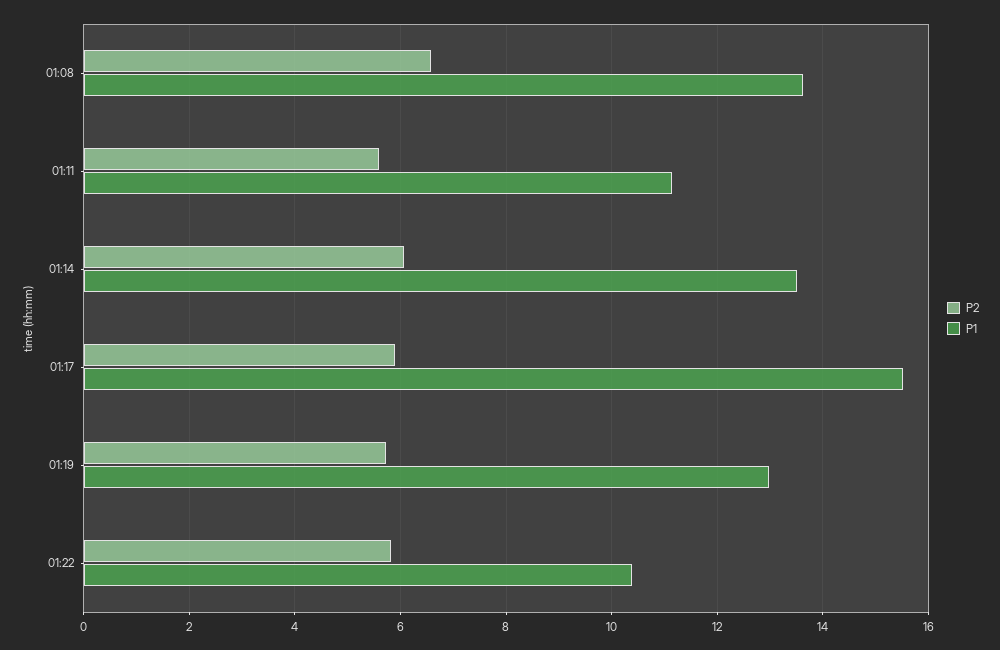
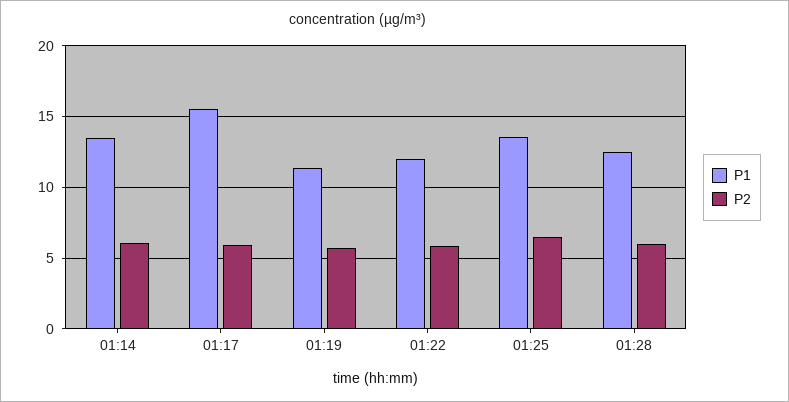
P2, 01:08: 6.6 -> none
P1, 01:08: 13.6 -> none
P2, 01:11: 5.6 -> none
P1, 01:11: 11.2 -> none
P1, 01:19: 13 -> 11.5
P1, 01:22: 10.4 -> 12
P1, 01:25: none -> 13.5
P2, 01:25: none -> 6.5
P1, 01:28: none -> 12.5
P2, 01:28: none -> 6

